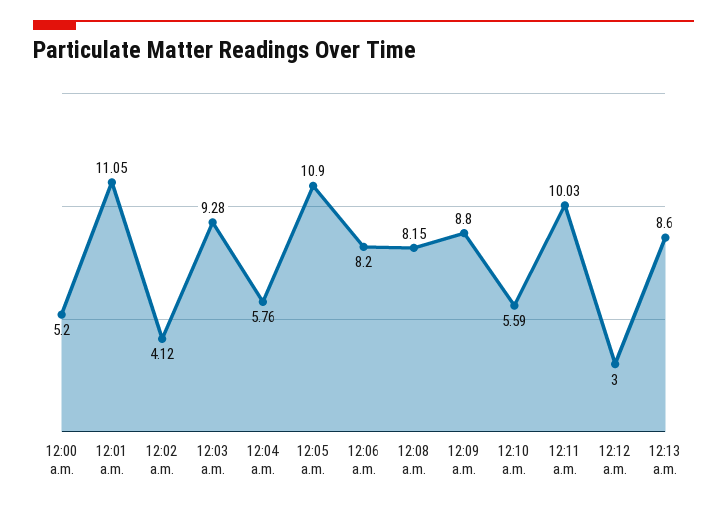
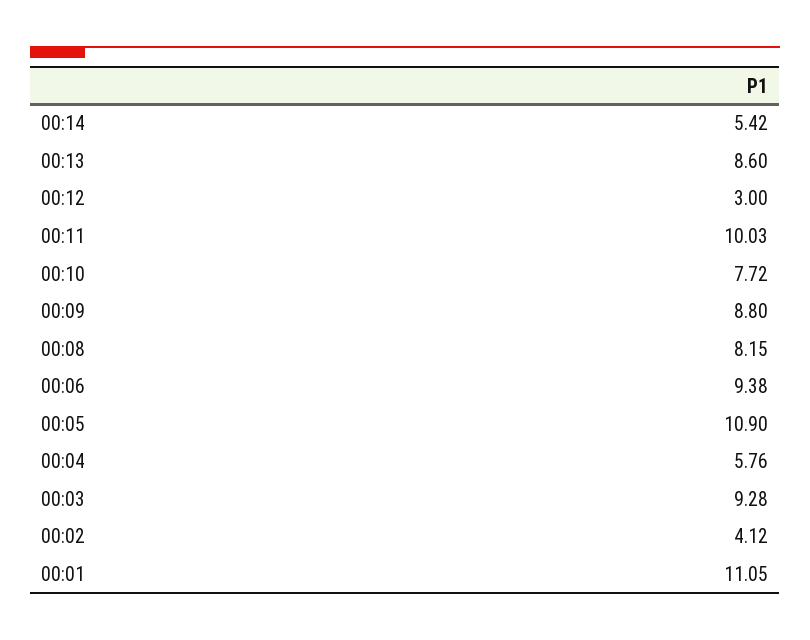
12:00 a.m.: 5.2 -> none
12:06 a.m.: 8.2 -> 9.38
12:10 a.m.: 5.59 -> 7.72
00:14: none -> 5.42

